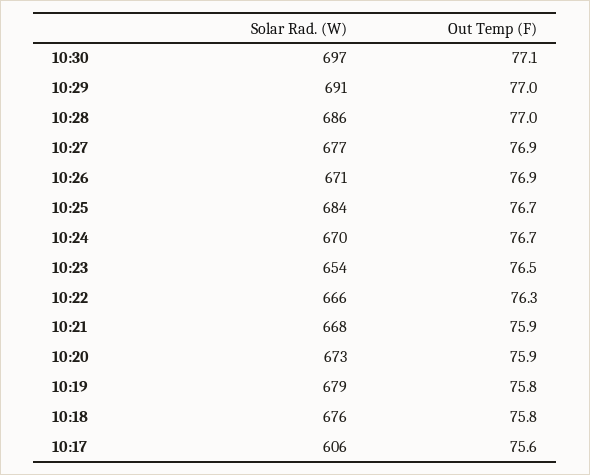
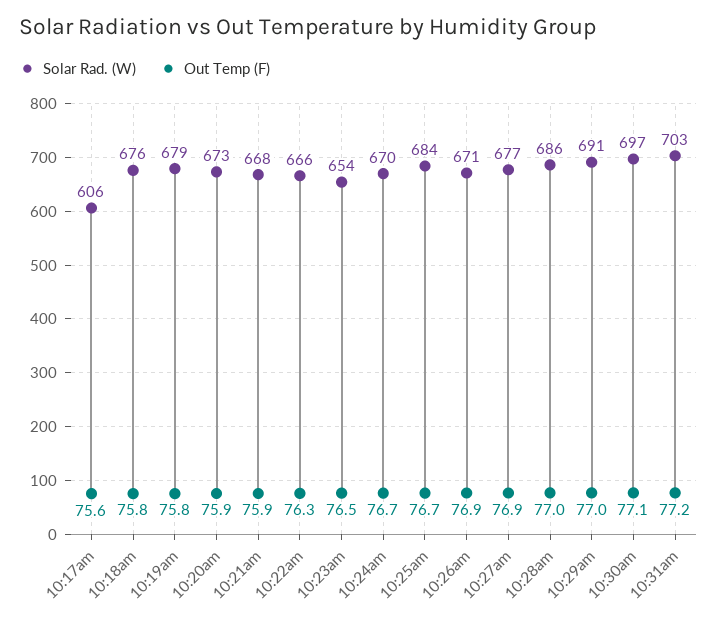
Solar Rad. (W), 10:31am: none -> 703
Out Temp (F), 10:31am: none -> 77.2

